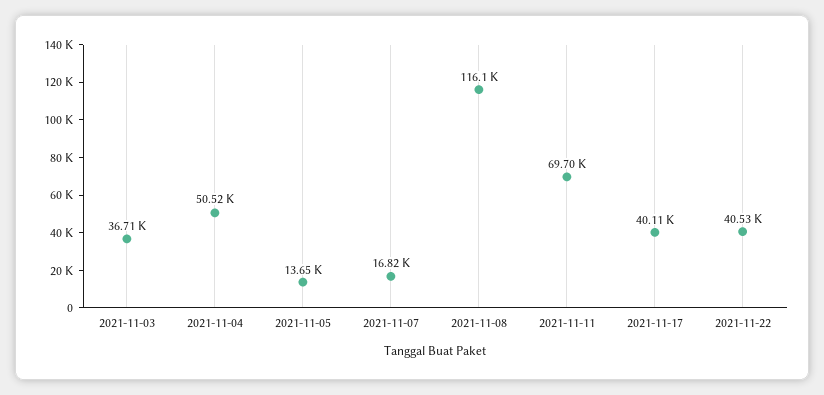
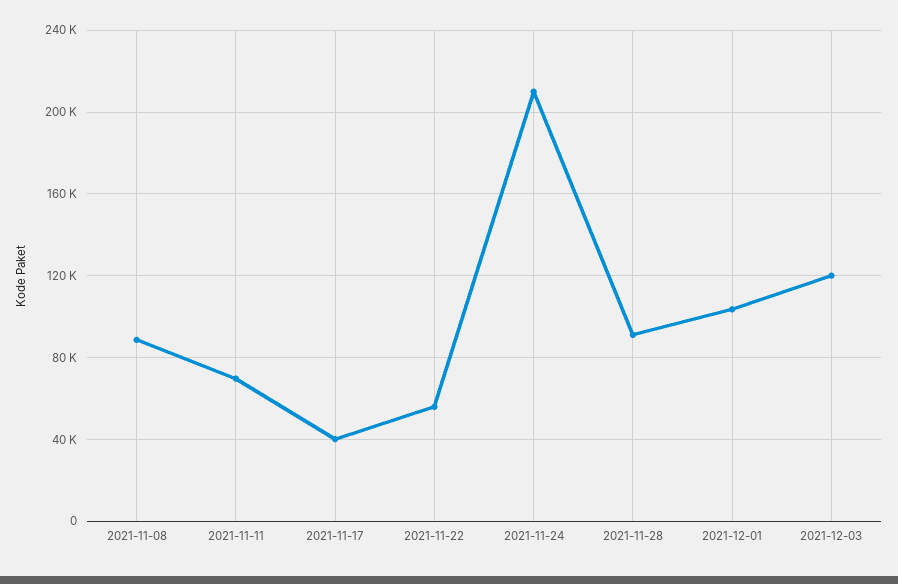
2021-11-03: 36710 -> none
2021-11-04: 50520 -> none
2021-11-05: 13650 -> none
2021-11-07: 16820 -> none
2021-11-08: 116100 -> 90000
2021-11-22: 40530 -> 55000
2021-11-24: none -> 210000
2021-11-28: none -> 90000
2021-12-01: none -> 105000
2021-12-03: none -> 120000

